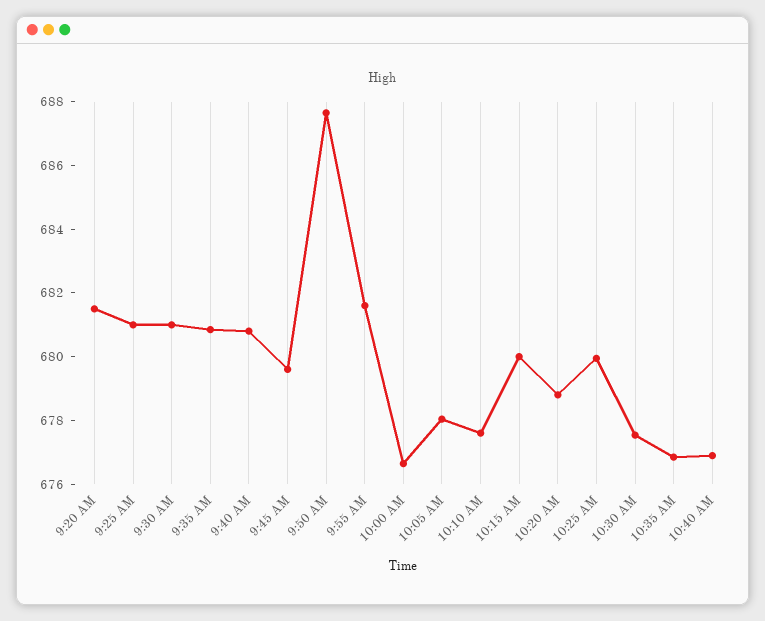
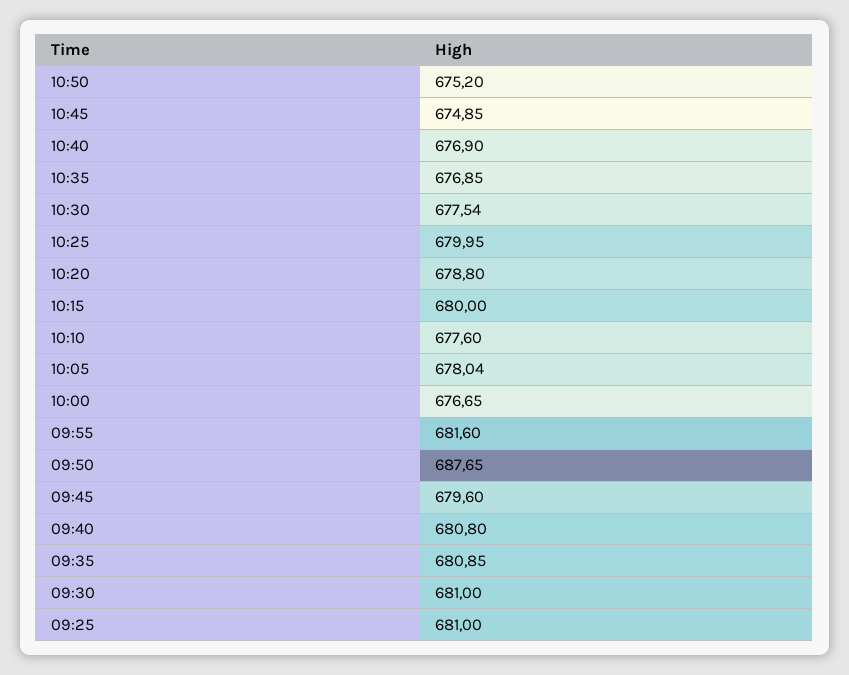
9:20 AM: 681.5 -> none
10:50: none -> 675.2
10:45: none -> 674.85

